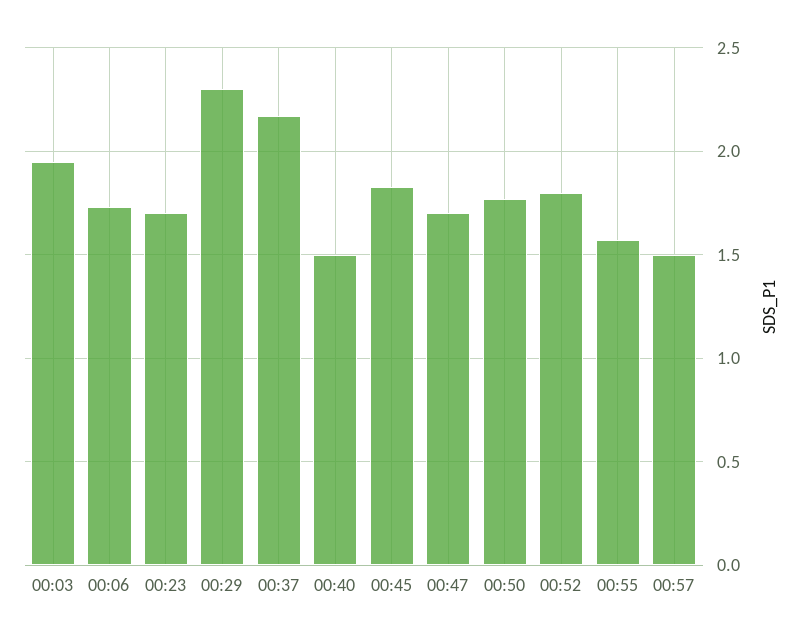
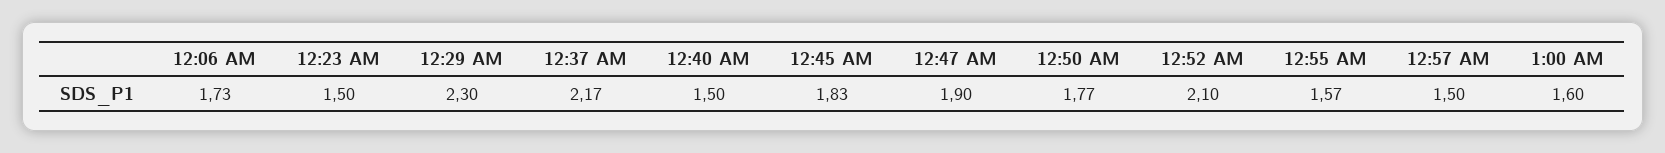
00:03: 1.95 -> none
00:23: 1.7 -> 1.5
00:47: 1.7 -> 1.9
00:52: 1.8 -> 2.1
1:00 AM: none -> 1.6

